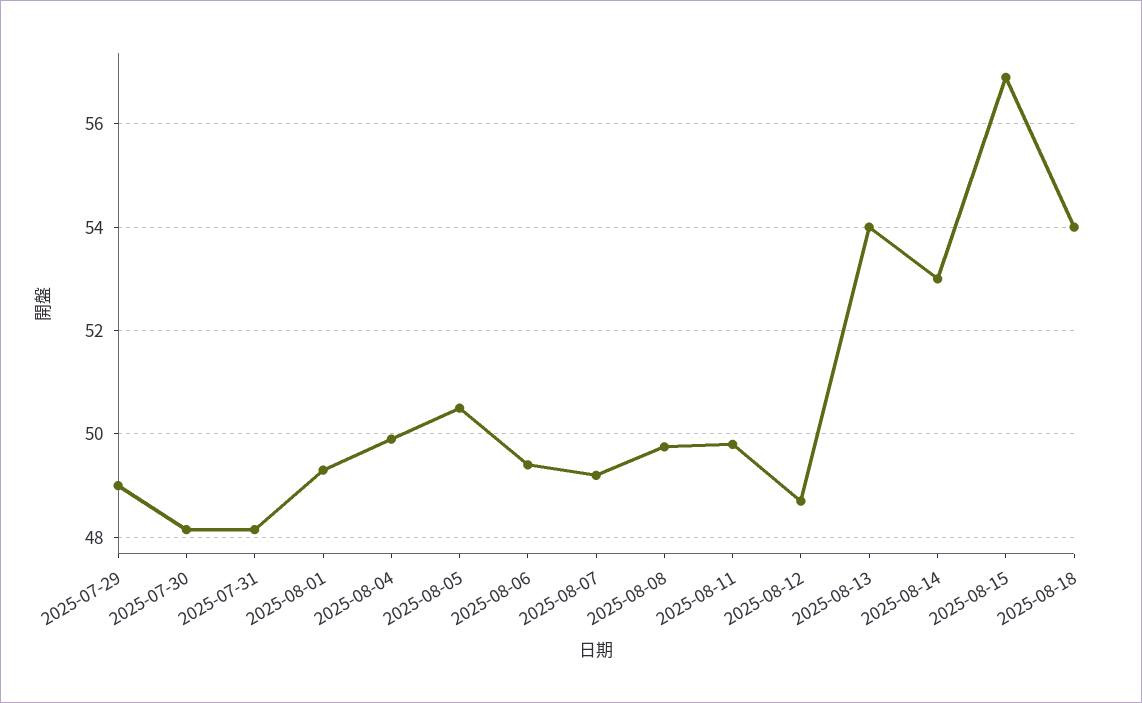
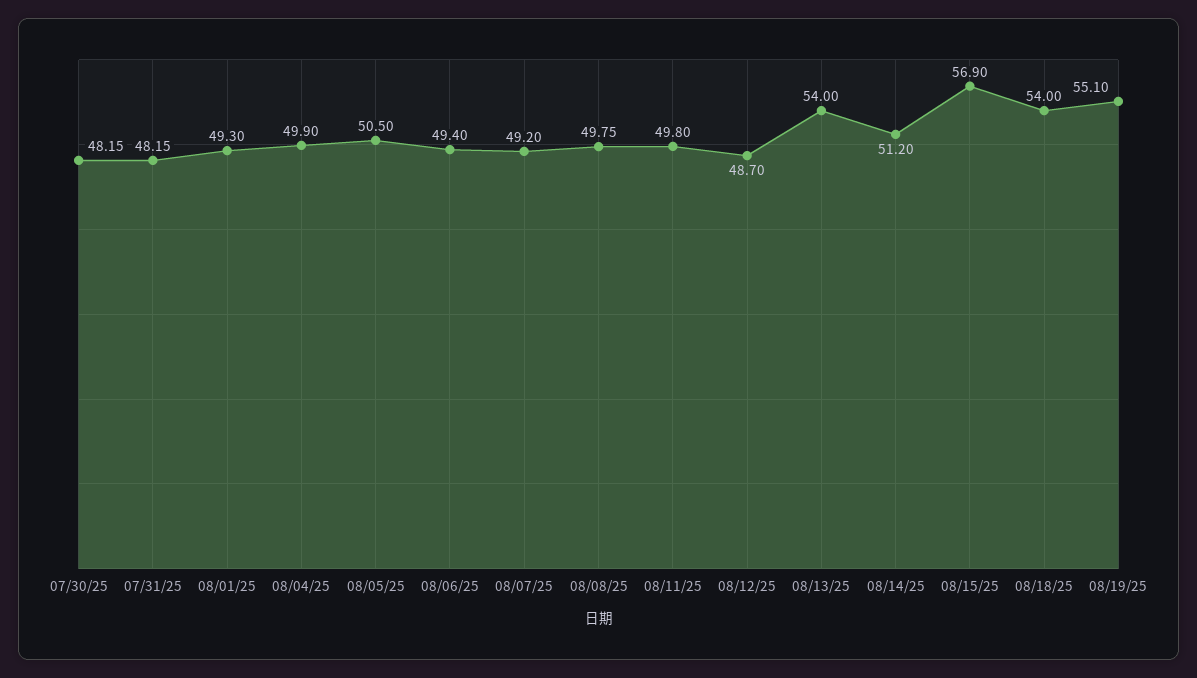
2025-07-29: 49 -> none
2025-08-14: 53 -> 51.2
08/19/25: none -> 55.1

